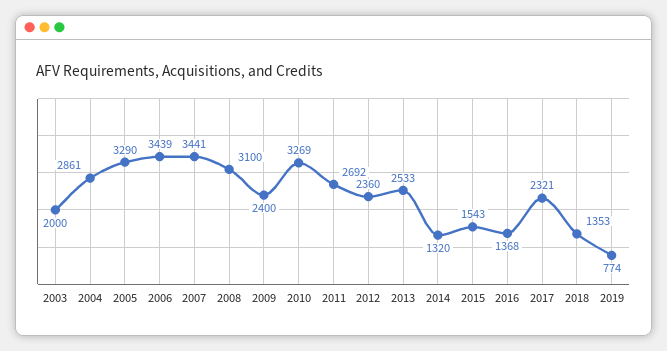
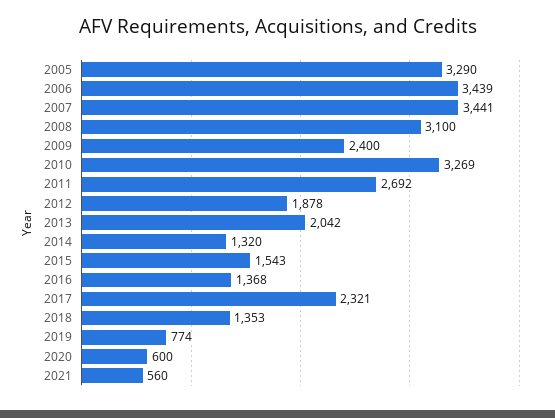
2003: 2000 -> none
2004: 2861 -> none
2012: 2360 -> 1878
2013: 2533 -> 2042
2020: none -> 600
2021: none -> 560

